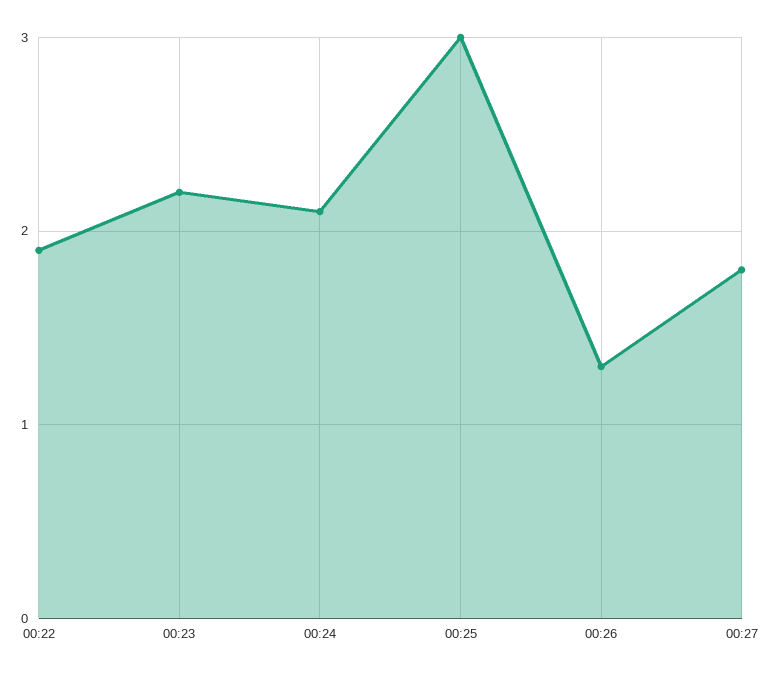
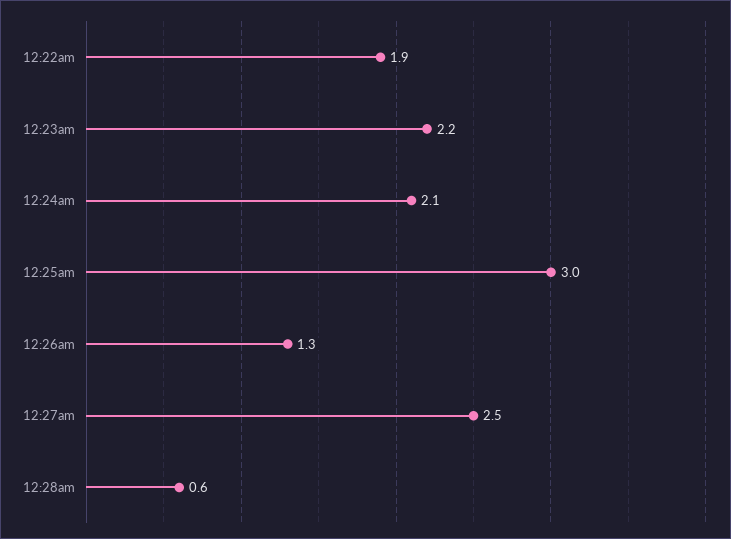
00:27: 1.8 -> 2.5
12:28am: none -> 0.6

